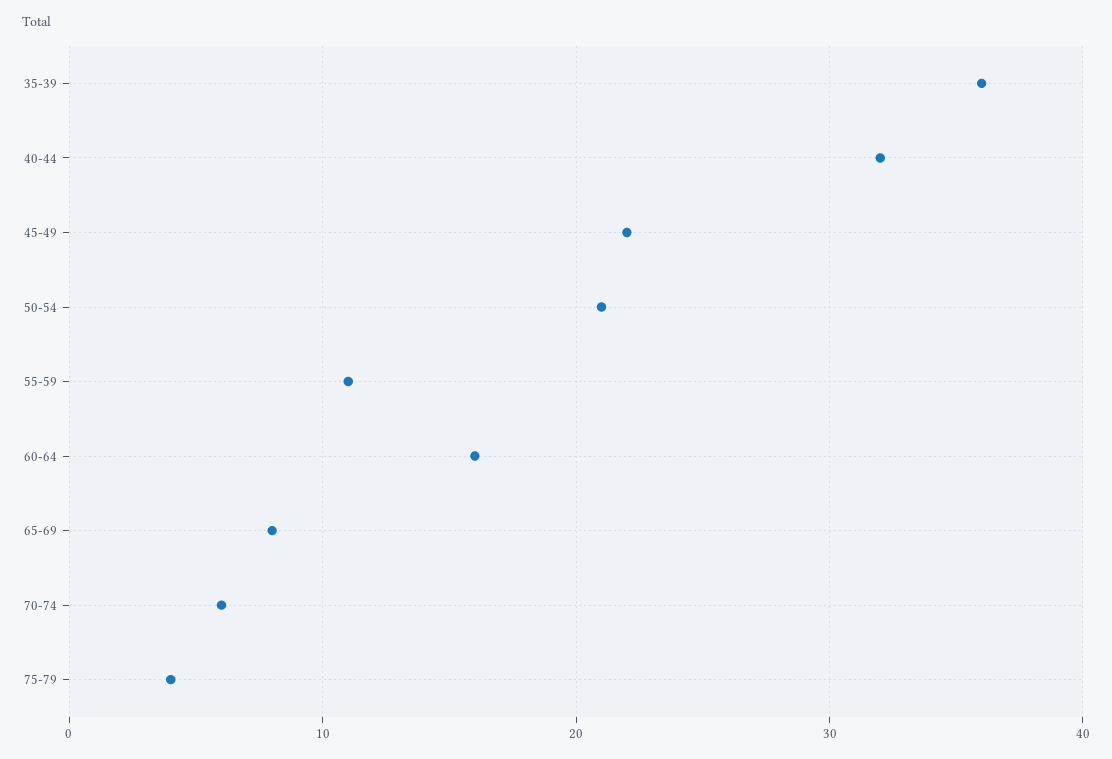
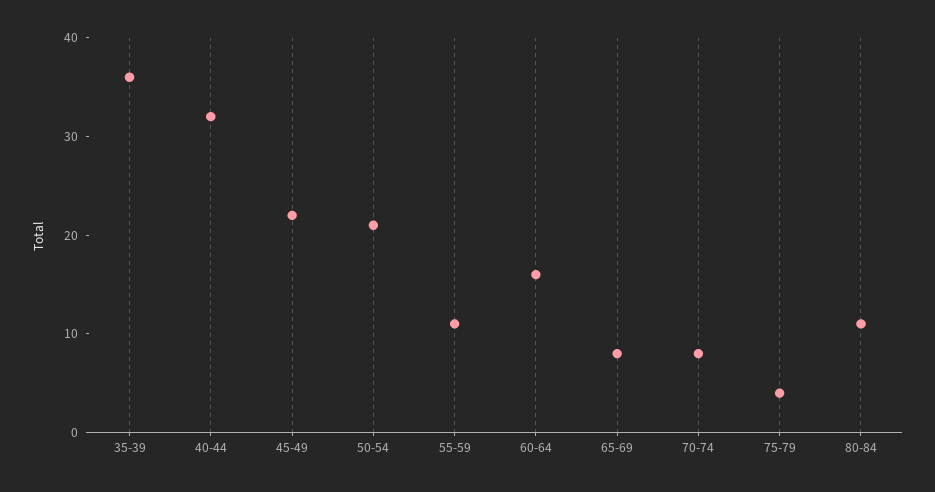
70-74: 6 -> 8
80-84: none -> 11

